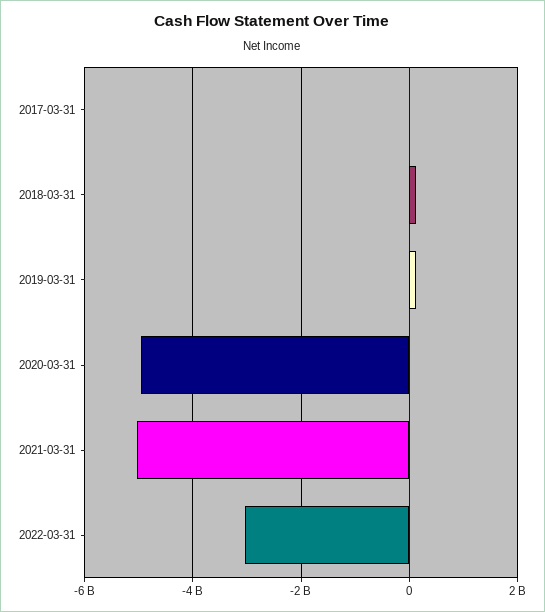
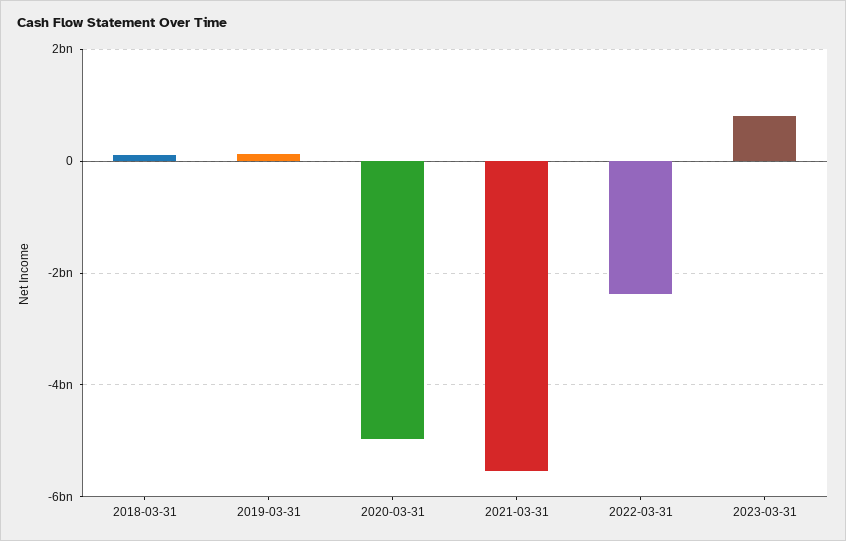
2017-03-31: 0 -> none
2021-03-31: -5000000000 -> -5600000000
2022-03-31: -3000000000 -> -2400000000
2023-03-31: none -> 800000000

